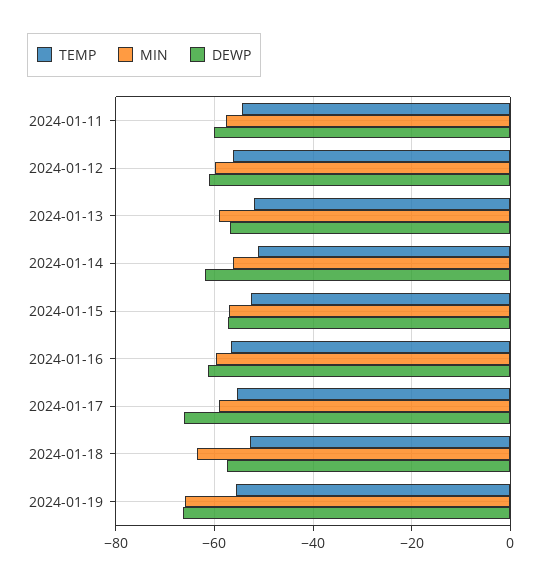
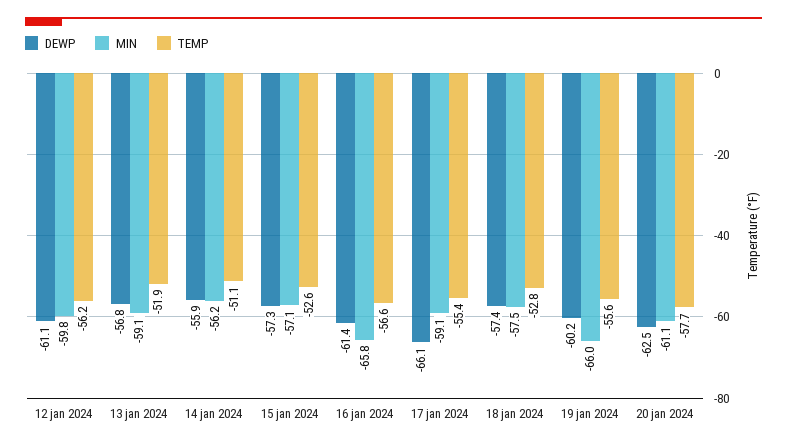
TEMP, 2024-01-11: -54 -> none
MIN, 2024-01-11: -58 -> none
DEWP, 2024-01-11: -60 -> none
DEWP, 2024-01-14: -62 -> -55.9
MIN, 2024-01-16: -60 -> -65.8
MIN, 2024-01-18: -64 -> -57.5
DEWP, 2024-01-19: -66 -> -60.2
DEWP, 20 jan 2024: none -> -62.5
MIN, 20 jan 2024: none -> -61.1
TEMP, 20 jan 2024: none -> -57.7

